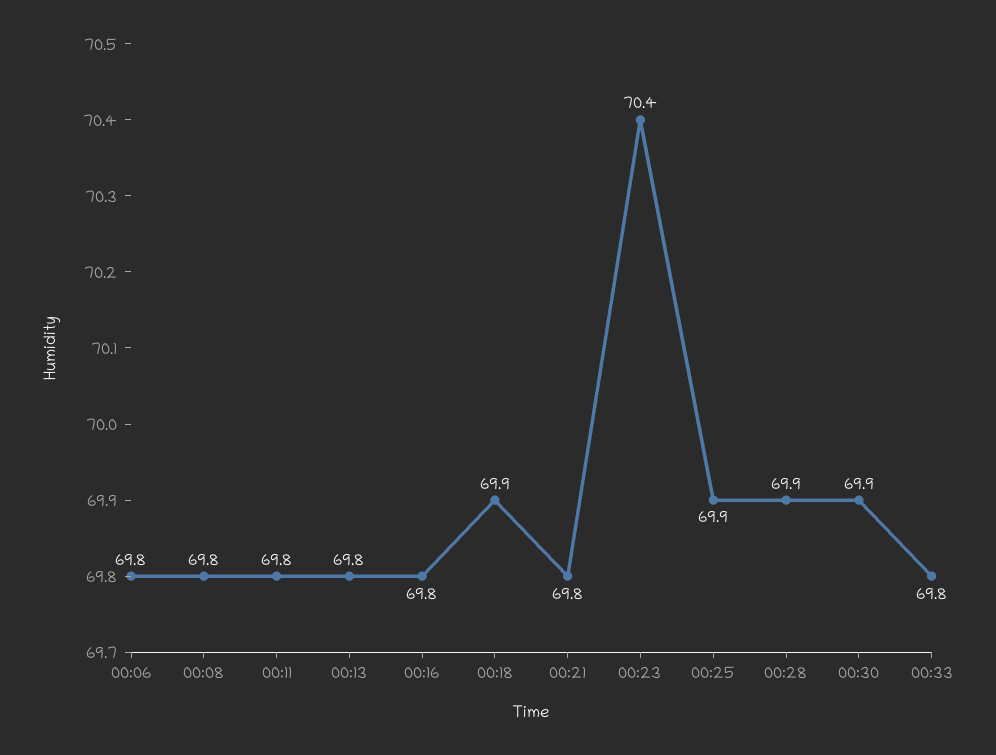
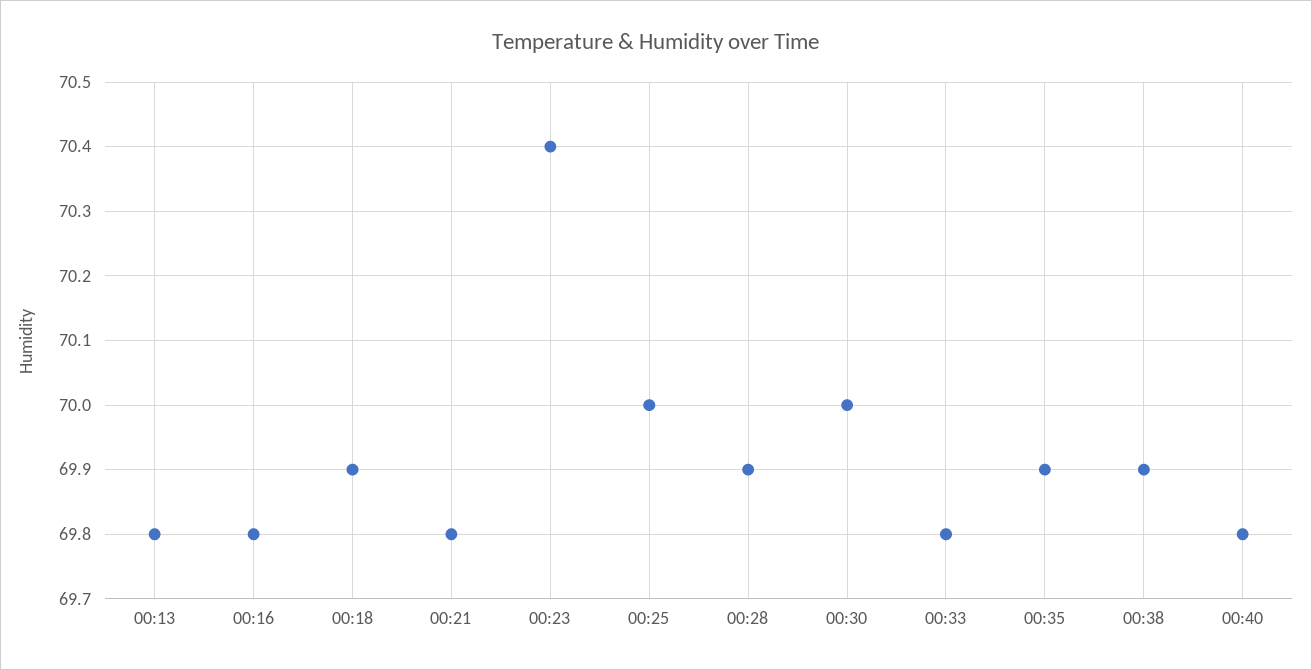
00:06: 69.8 -> none
00:08: 69.8 -> none
00:11: 69.8 -> none
00:25: 69.9 -> 70
00:30: 69.9 -> 70
00:35: none -> 69.9
00:38: none -> 69.9
00:40: none -> 69.8

